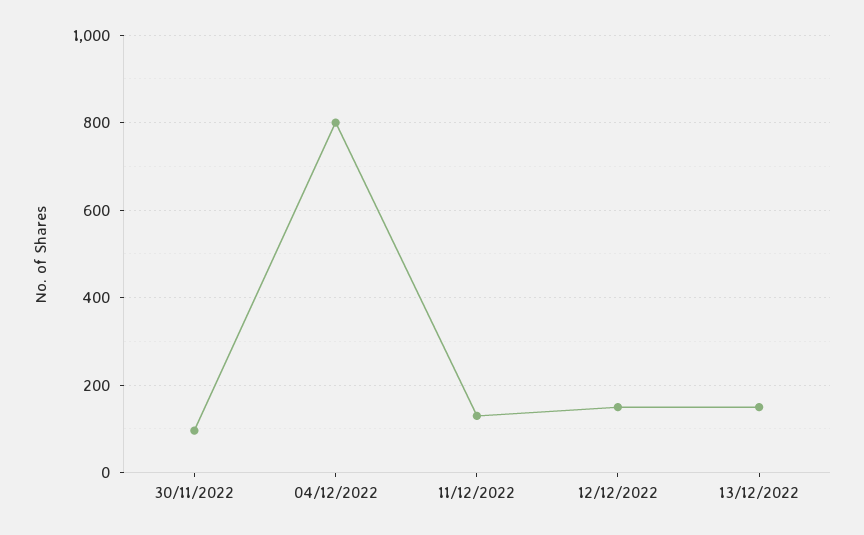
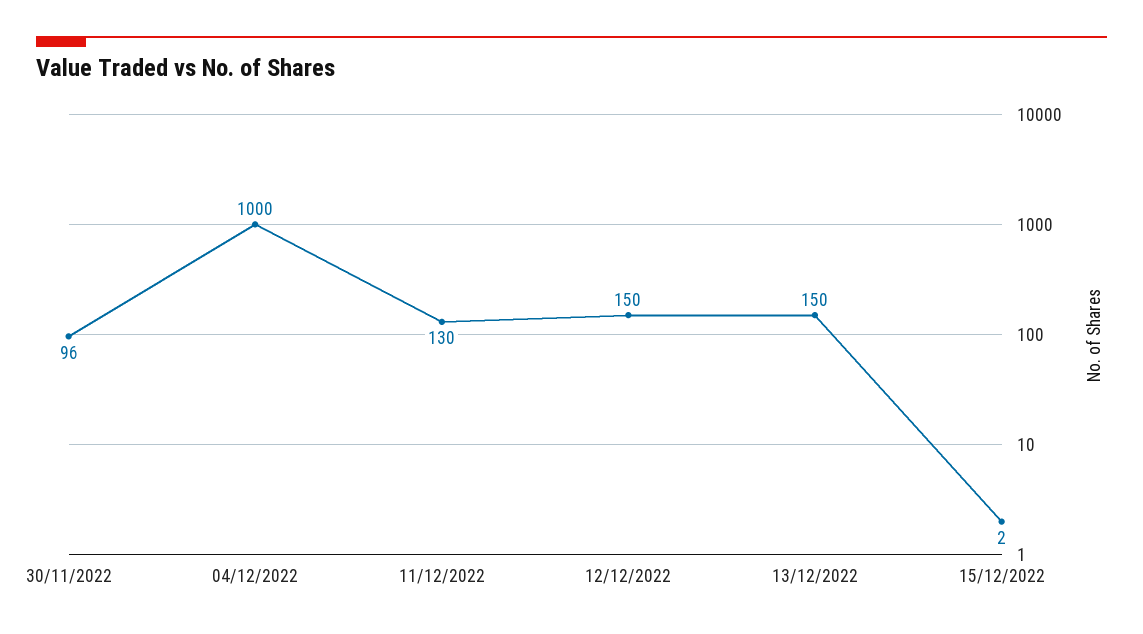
04/12/2022: 800 -> 1000
15/12/2022: none -> 2

